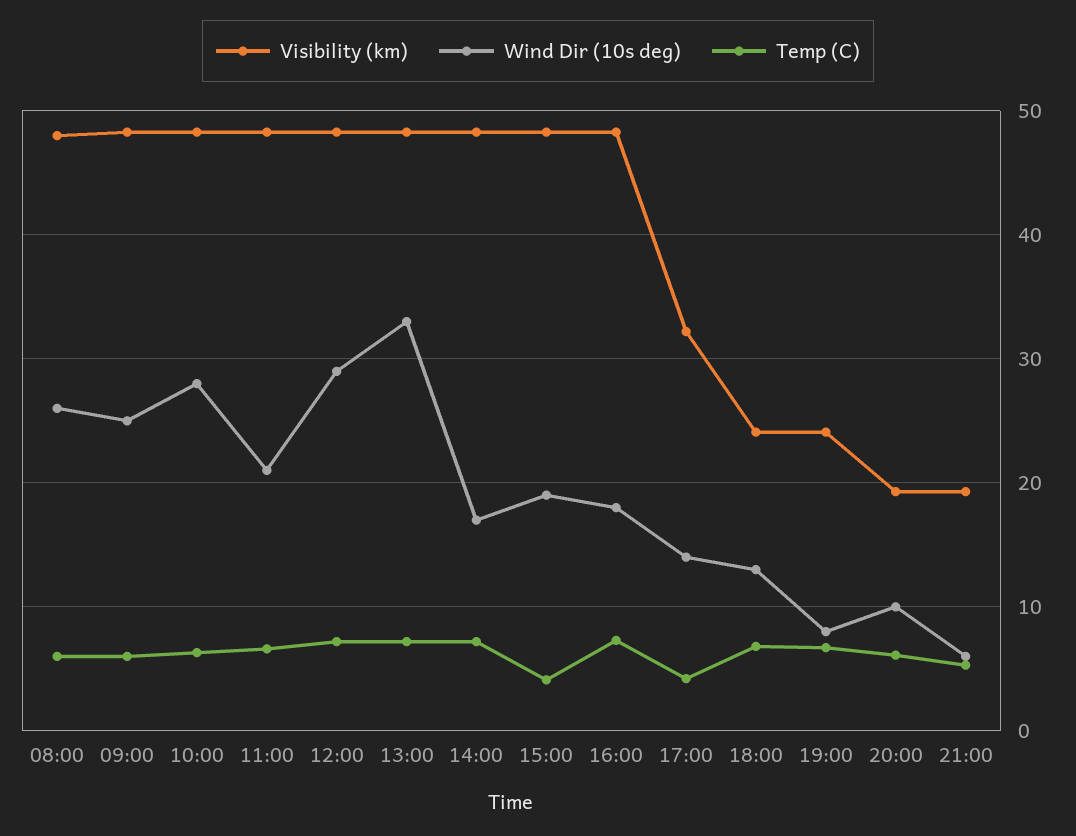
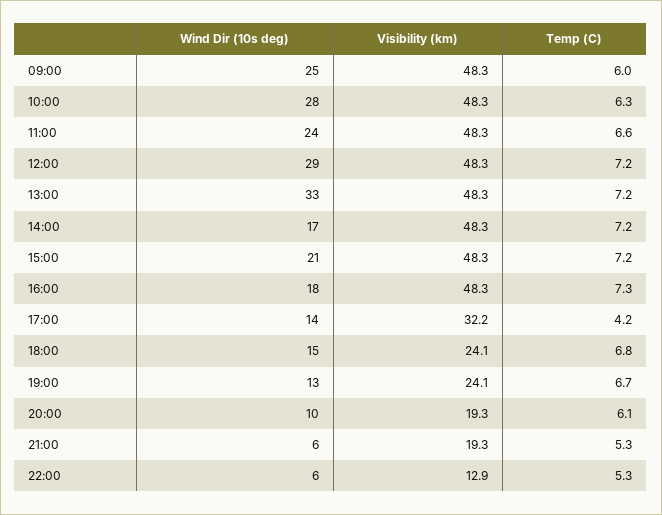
Visibility (km), 08:00: 48 -> none
Wind Dir (10s deg), 08:00: 26 -> none
Temp (C), 08:00: 6 -> none
Wind Dir (10s deg), 11:00: 21 -> 24
Wind Dir (10s deg), 15:00: 19 -> 21
Temp (C), 15:00: 4 -> 7.2
Wind Dir (10s deg), 18:00: 13 -> 15
Wind Dir (10s deg), 19:00: 8 -> 13
Wind Dir (10s deg), 22:00: none -> 6
Visibility (km), 22:00: none -> 12.9
Temp (C), 22:00: none -> 5.3

